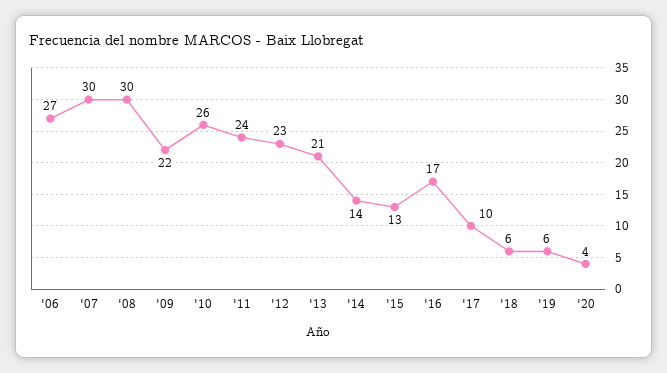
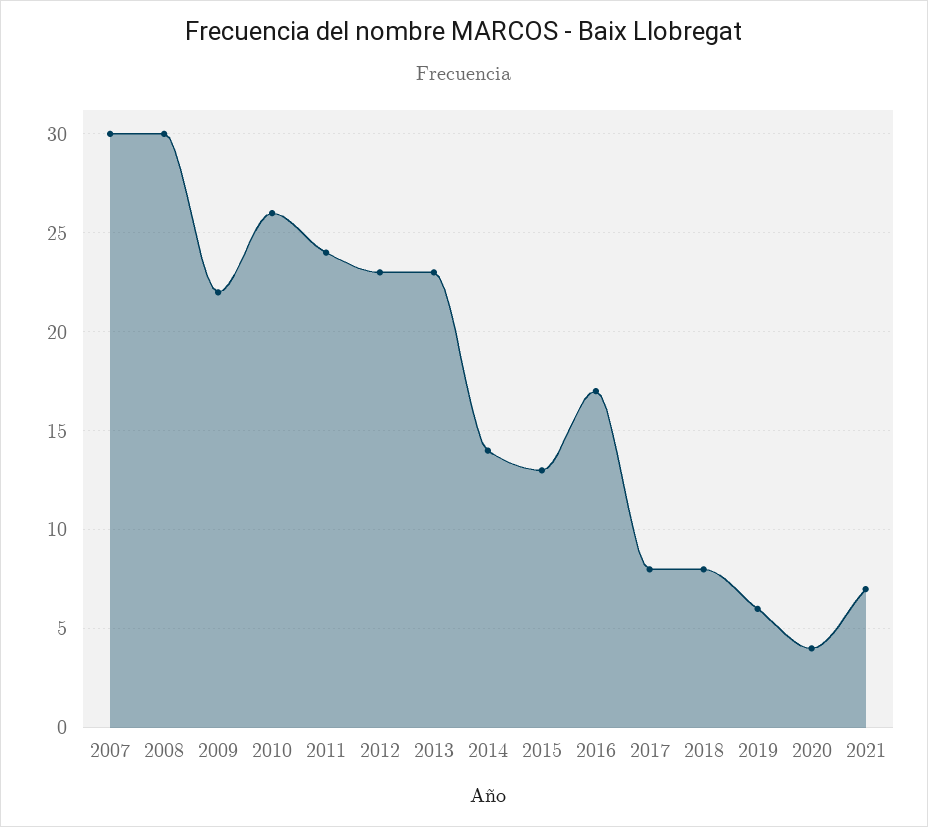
'06: 27 -> none
'13: 21 -> 23
'17: 10 -> 8
'18: 6 -> 8
2021: none -> 7

